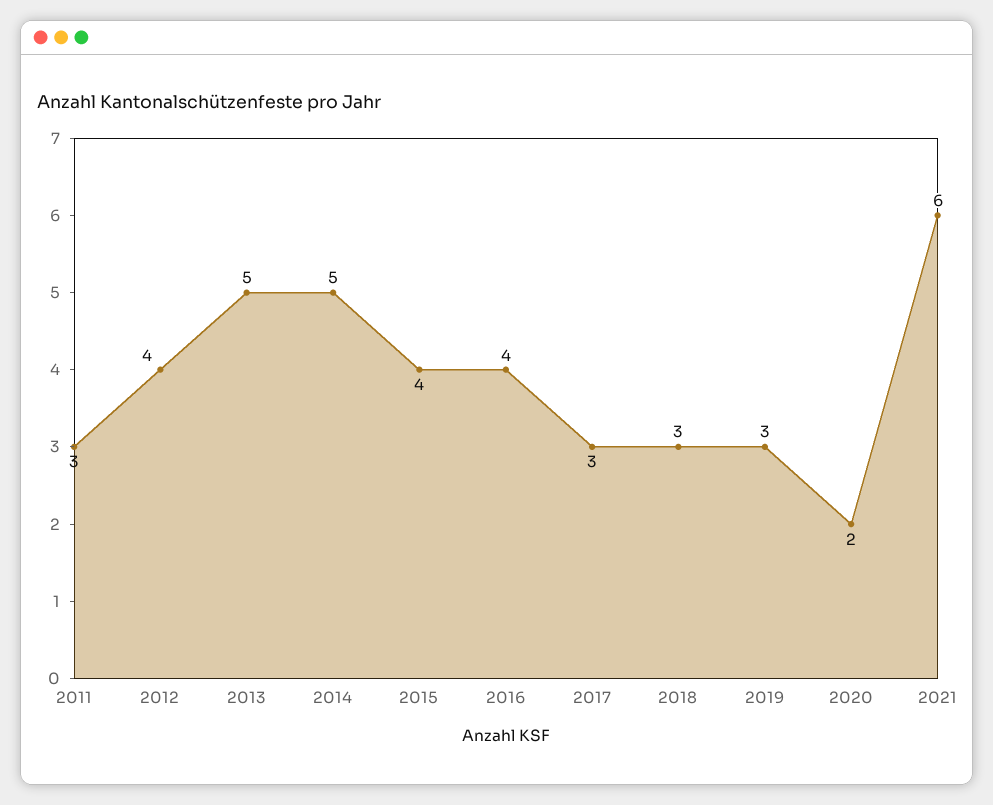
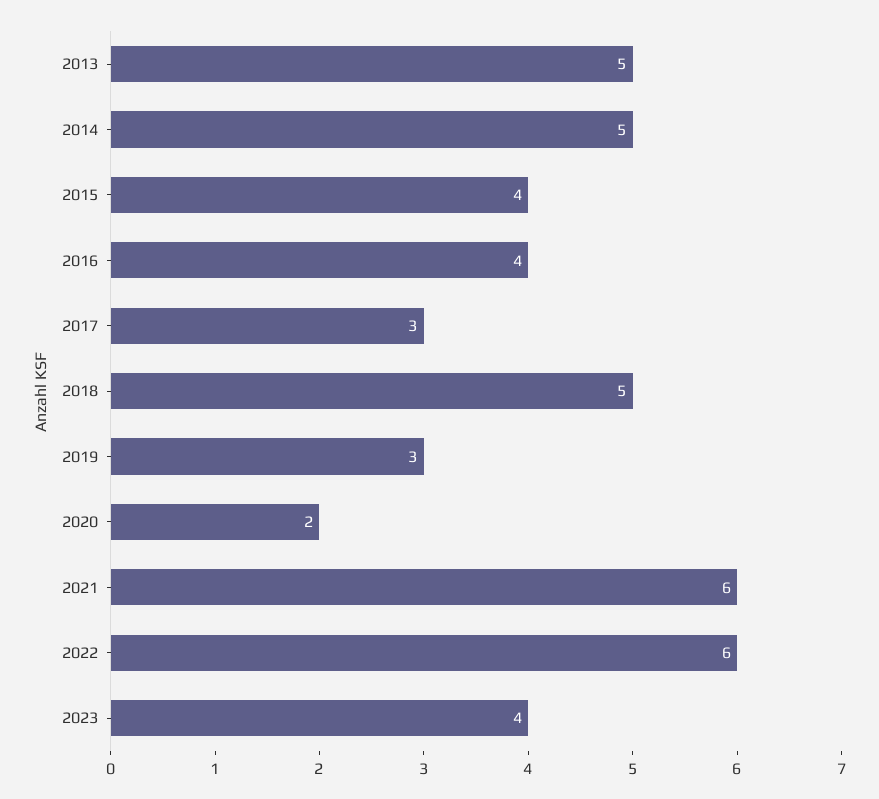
2011: 3 -> none
2012: 4 -> none
2018: 3 -> 5
2022: none -> 6
2023: none -> 4

